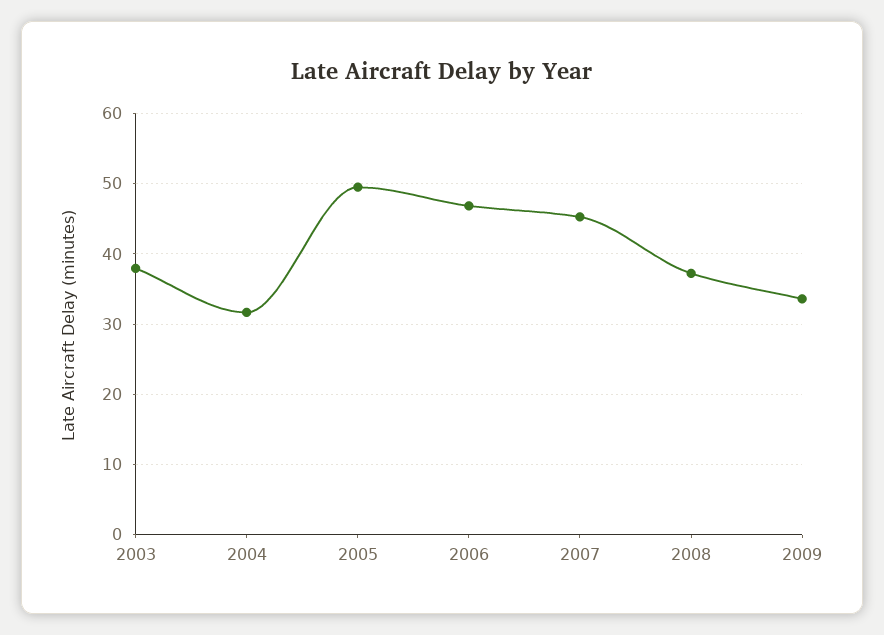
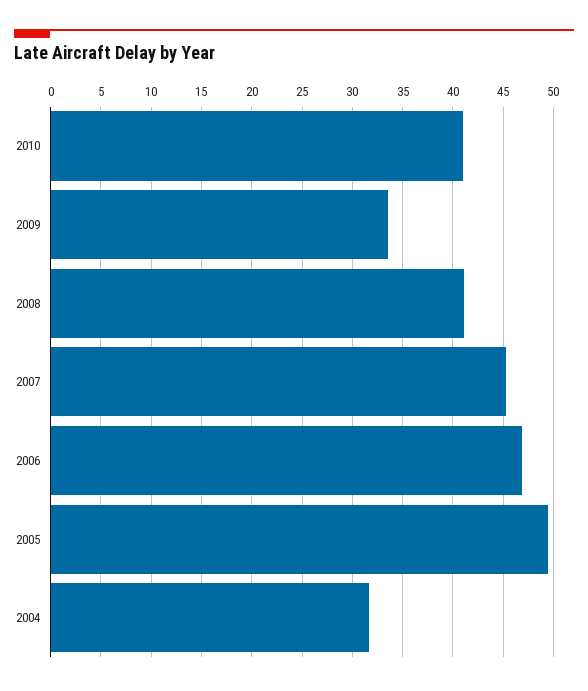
2003: 38 -> none
2008: 37 -> 41
2010: none -> 41

